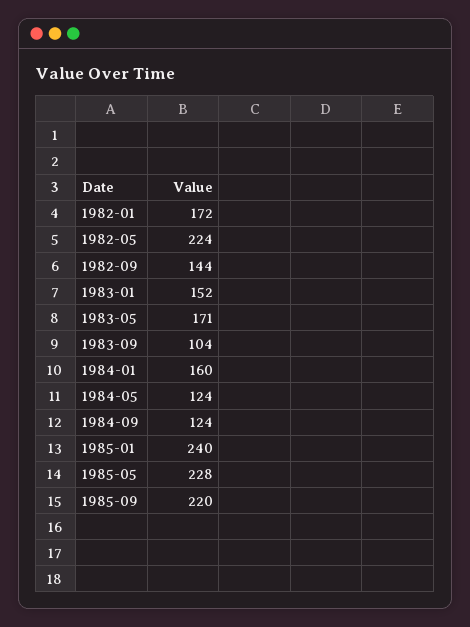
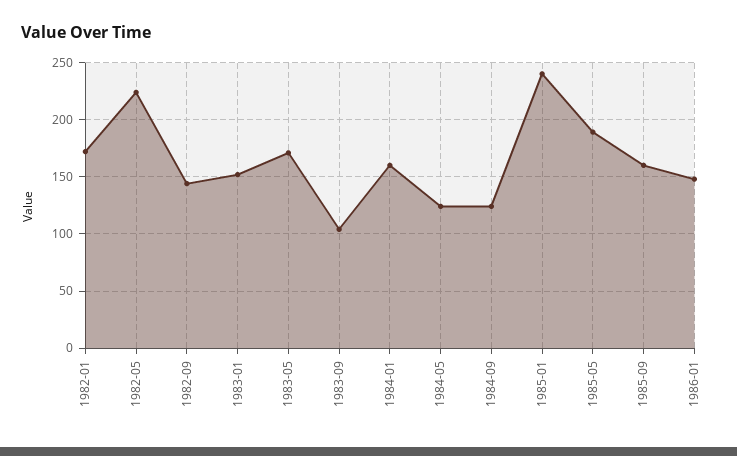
1985-05: 228 -> 190
1985-09: 220 -> 160
1986-01: none -> 150

